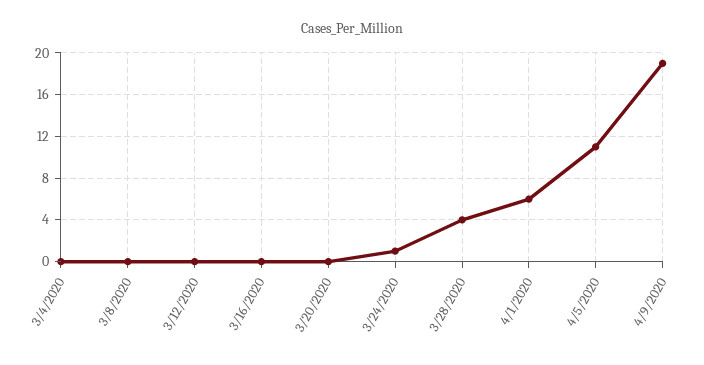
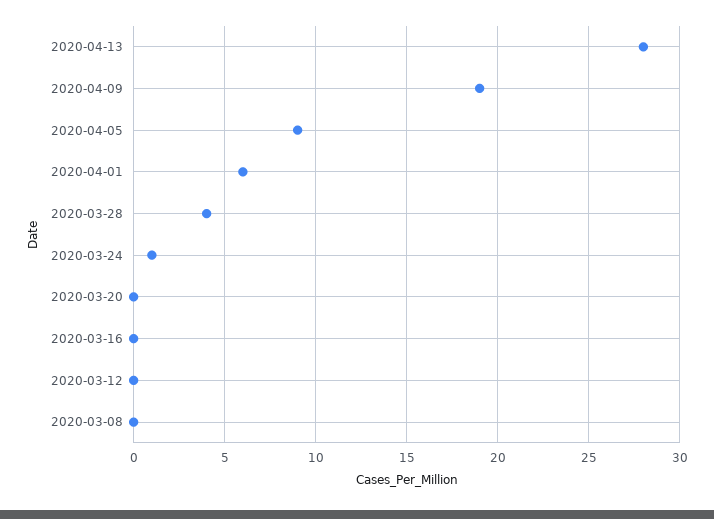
3/4/2020: 0 -> none
4/5/2020: 11 -> 9
2020-04-13: none -> 28

